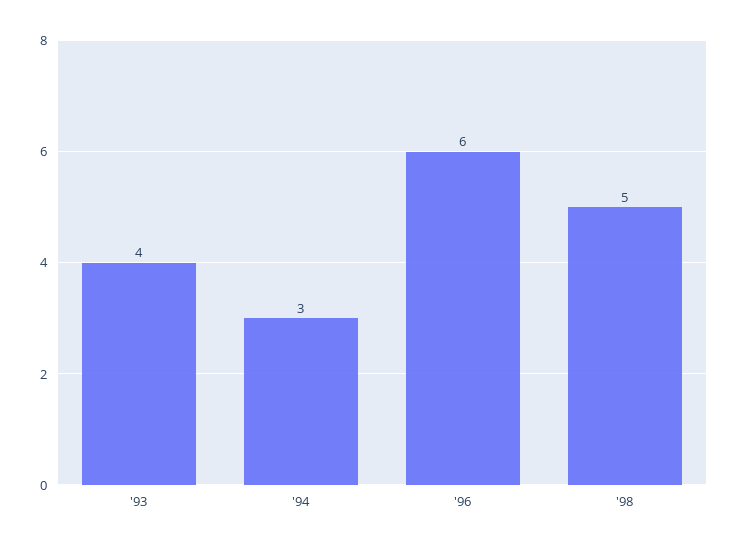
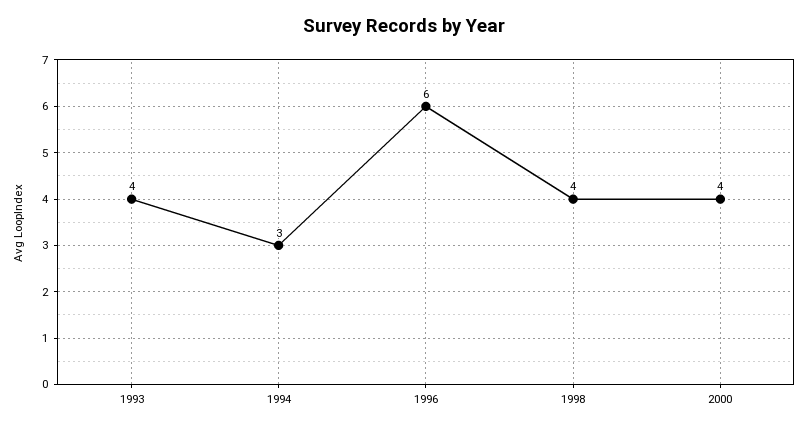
'98: 5 -> 4
2000: none -> 4

